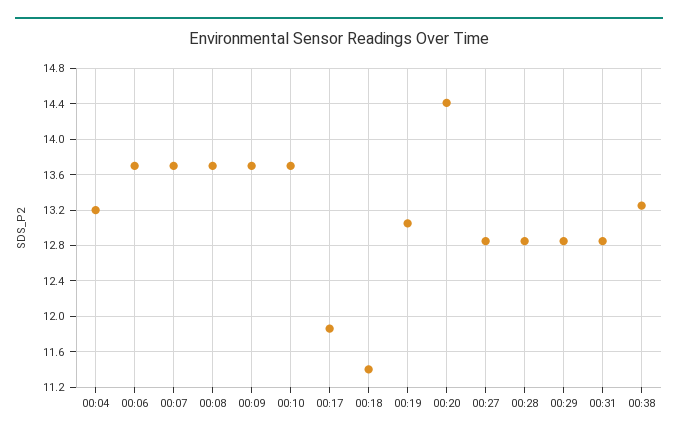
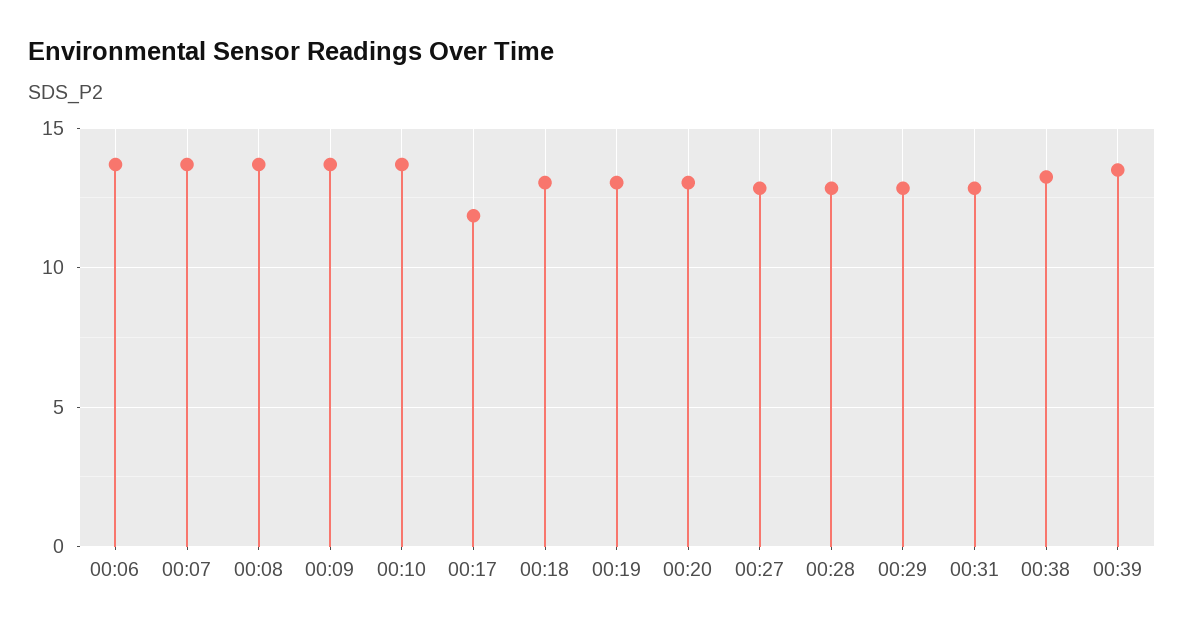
00:04: 13.2 -> none
00:18: 11.4 -> 13
00:20: 14.4 -> 13
00:39: none -> 13.5

